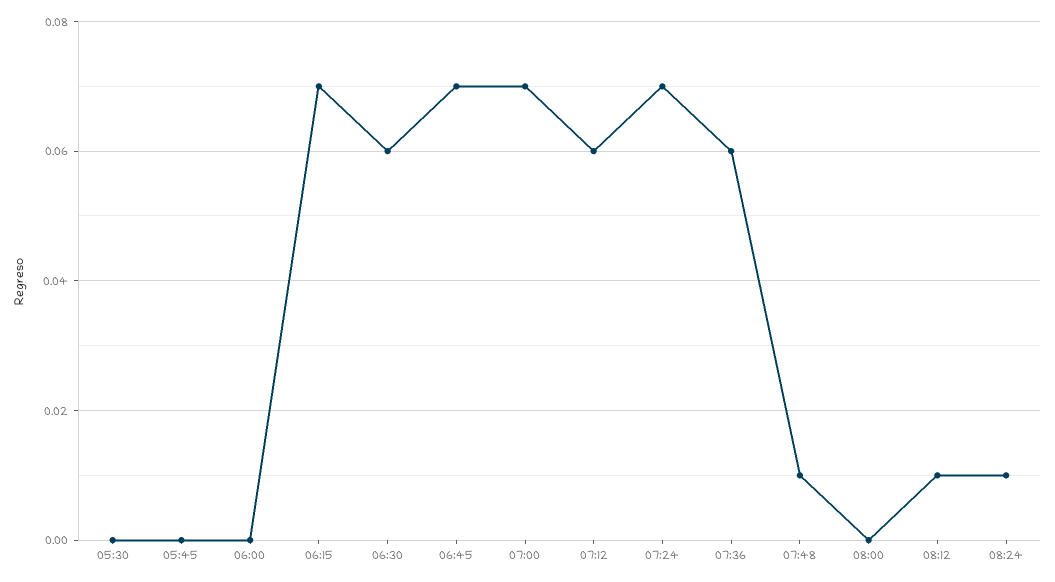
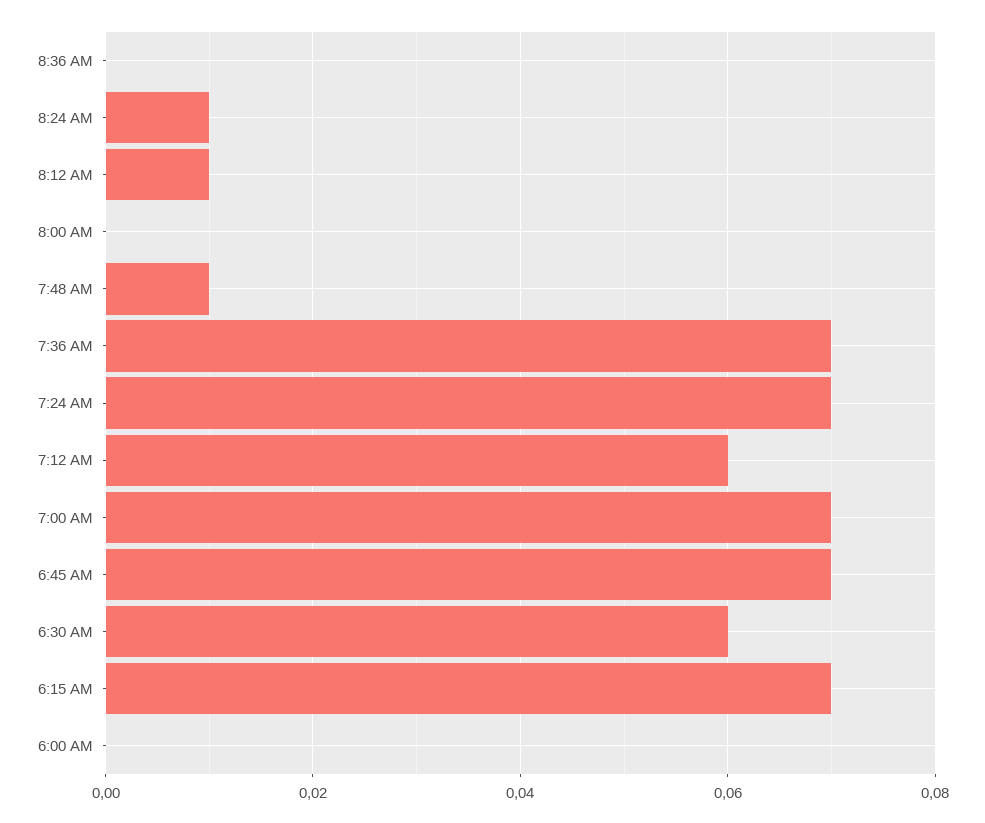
05:30: 0 -> none
05:45: 0 -> none
07:36: 0.06 -> 0.07
8:36 AM: none -> 0

